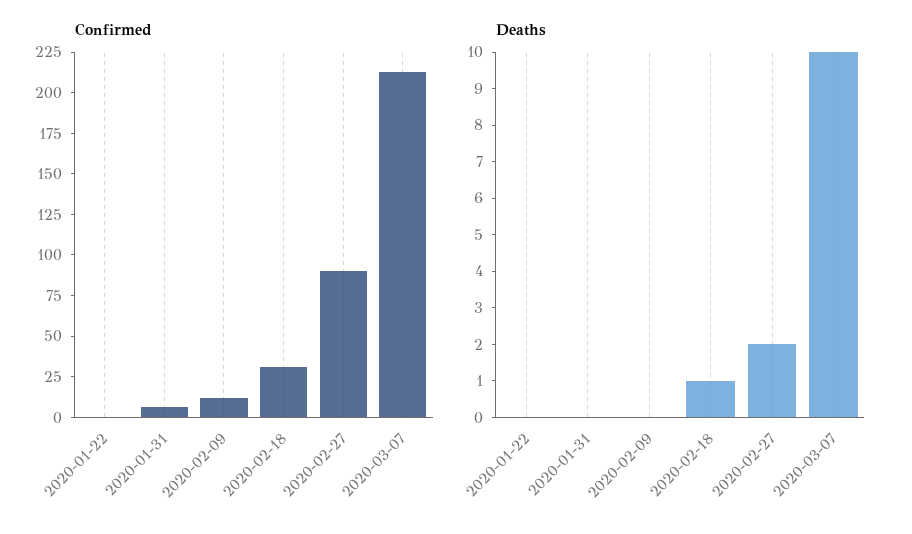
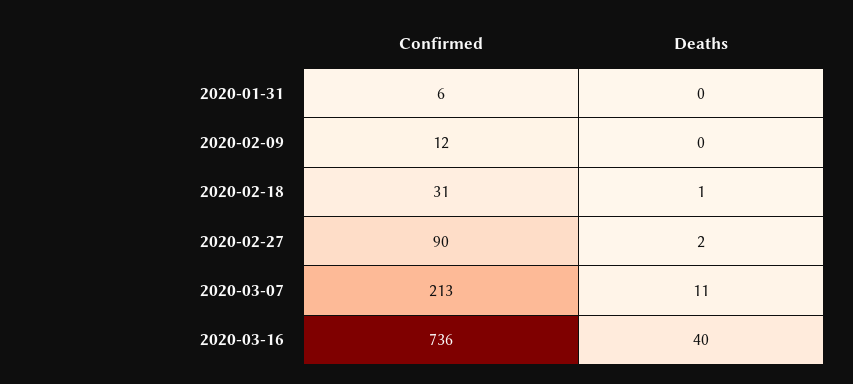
Confirmed, 2020-01-22: 0 -> none
Deaths, 2020-01-22: 0 -> none
Deaths, 2020-03-07: 10 -> 11
Confirmed, 2020-03-16: none -> 736
Deaths, 2020-03-16: none -> 40

